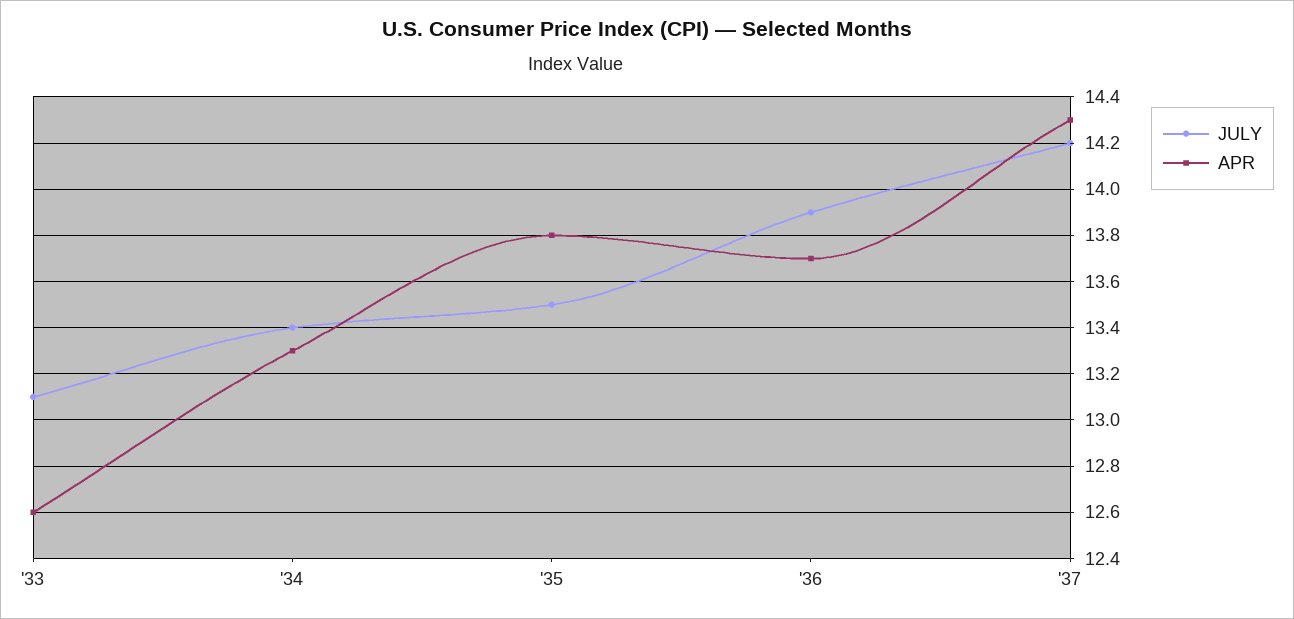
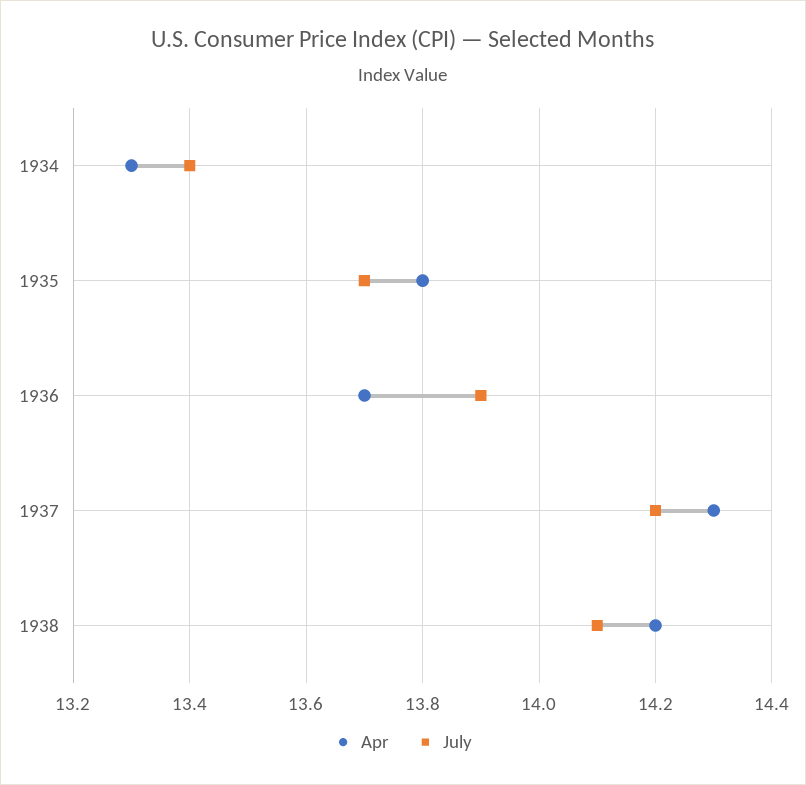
JULY, '33: 13.1 -> none
APR, '33: 12.6 -> none
JULY, '35: 13.5 -> 13.7
APR, 1938: none -> 14.2
JULY, 1938: none -> 14.1

